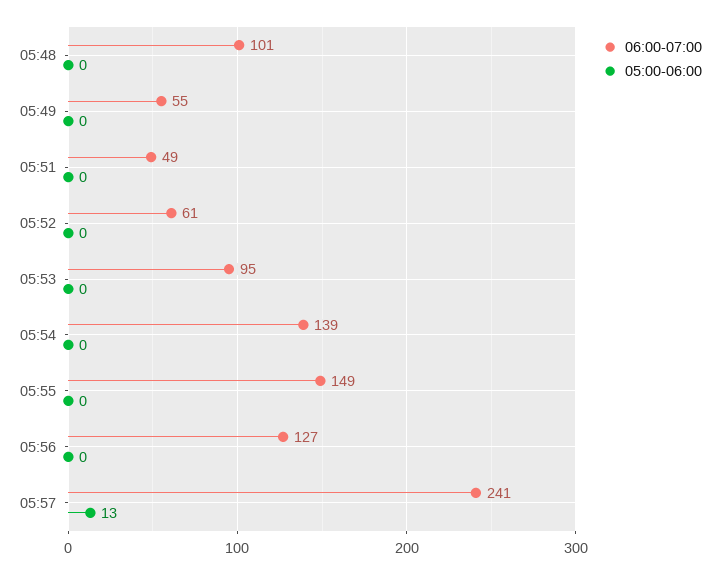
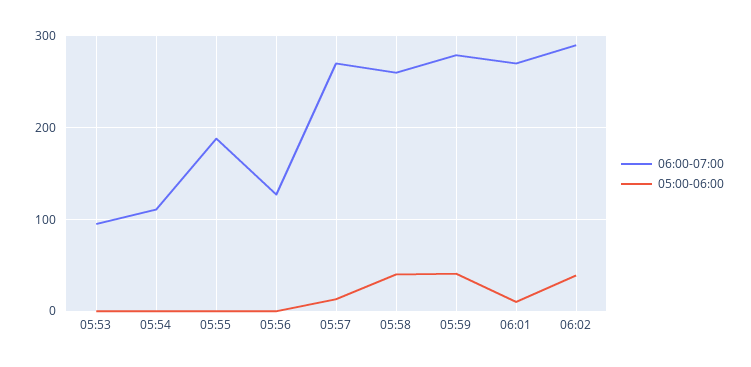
06:00-07:00, 05:48: 101 -> none
05:00-06:00, 05:48: 0 -> none
06:00-07:00, 05:49: 55 -> none
05:00-06:00, 05:49: 0 -> none
06:00-07:00, 05:51: 49 -> none
05:00-06:00, 05:51: 0 -> none
06:00-07:00, 05:52: 61 -> none
05:00-06:00, 05:52: 0 -> none
06:00-07:00, 05:54: 139 -> 110
06:00-07:00, 05:55: 149 -> 190
06:00-07:00, 05:57: 241 -> 270
06:00-07:00, 05:58: none -> 260
05:00-06:00, 05:58: none -> 40
06:00-07:00, 05:59: none -> 280
05:00-06:00, 05:59: none -> 40
06:00-07:00, 06:01: none -> 270
05:00-06:00, 06:01: none -> 10
06:00-07:00, 06:02: none -> 290
05:00-06:00, 06:02: none -> 40

